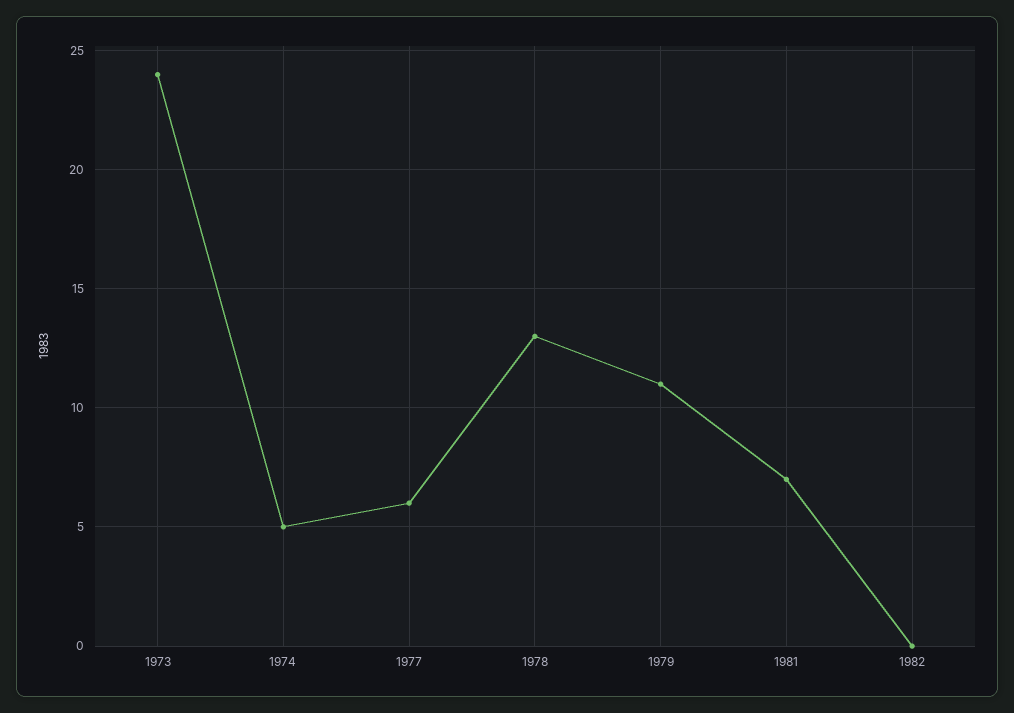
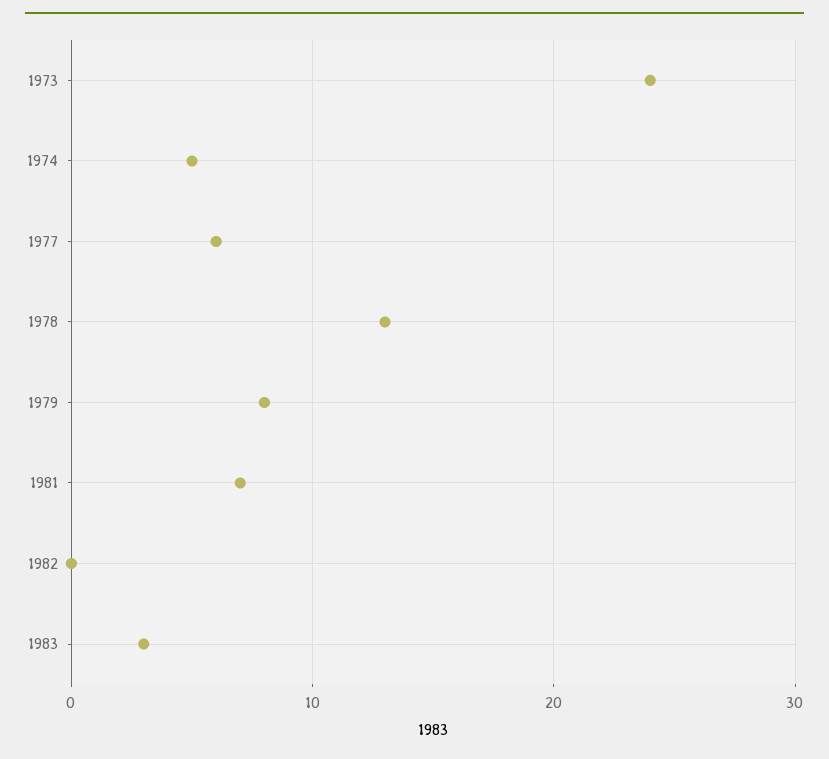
1979: 11 -> 8
1983: none -> 3

